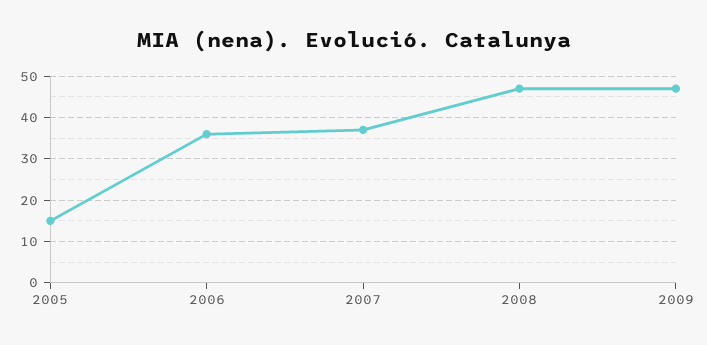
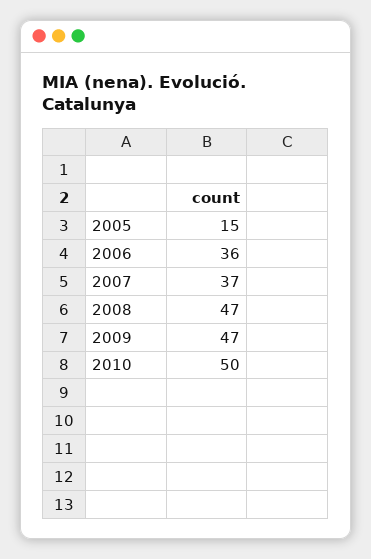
2010: none -> 50

